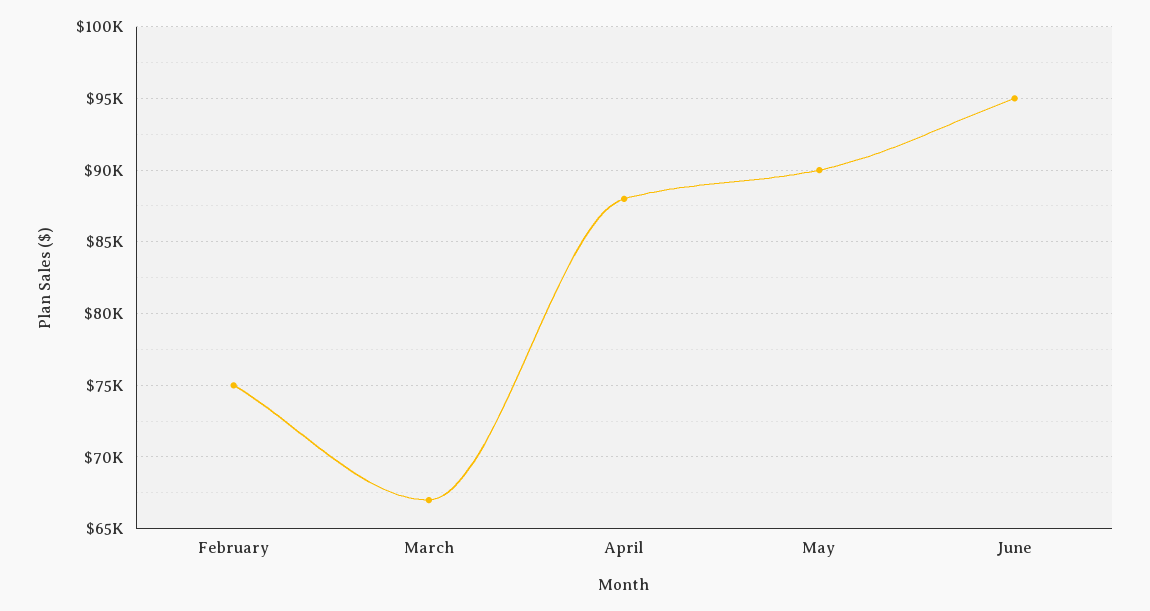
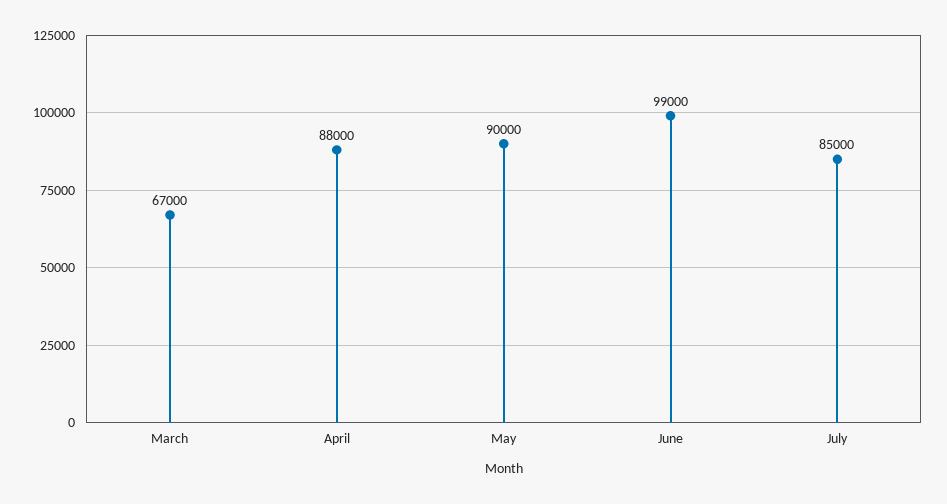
February: 75000 -> none
June: 95000 -> 99000
July: none -> 85000

